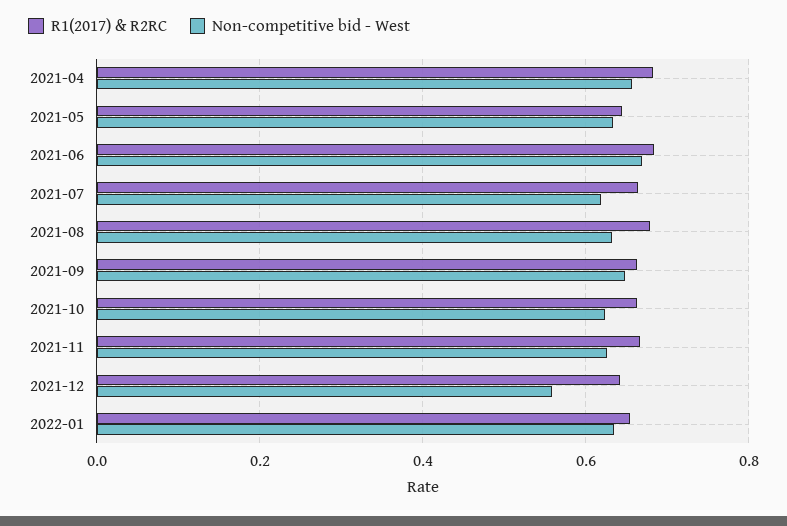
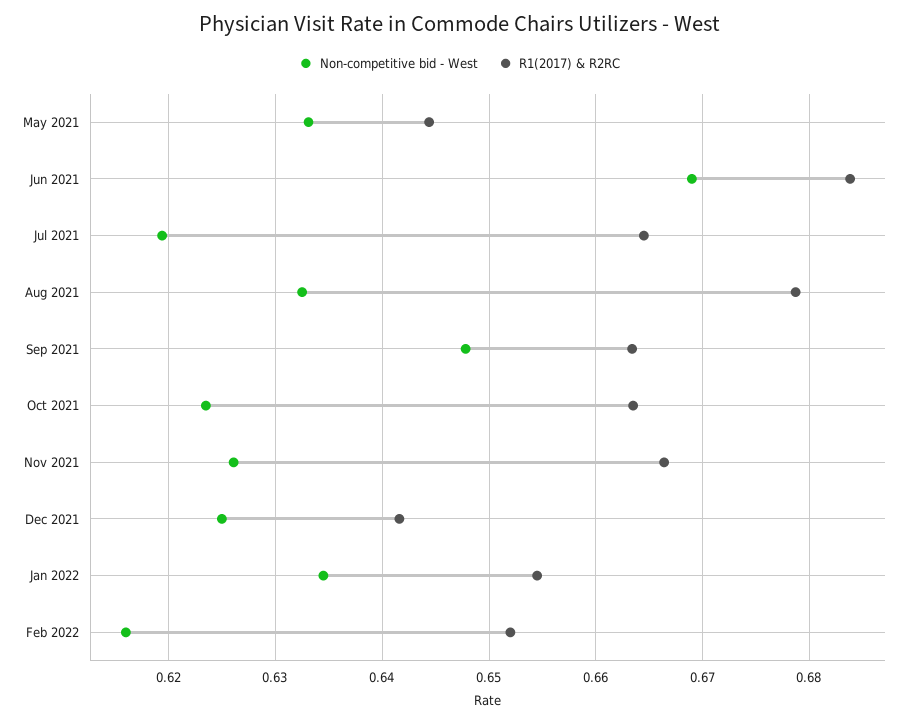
R1(2017) & R2RC, 2021-04: 0.68 -> none
Non-competitive bid - West, 2021-04: 0.66 -> none
Non-competitive bid - West, 2021-12: 0.56 -> 0.625
Non-competitive bid - West, Feb 2022: none -> 0.616
R1(2017) & R2RC, Feb 2022: none -> 0.652

